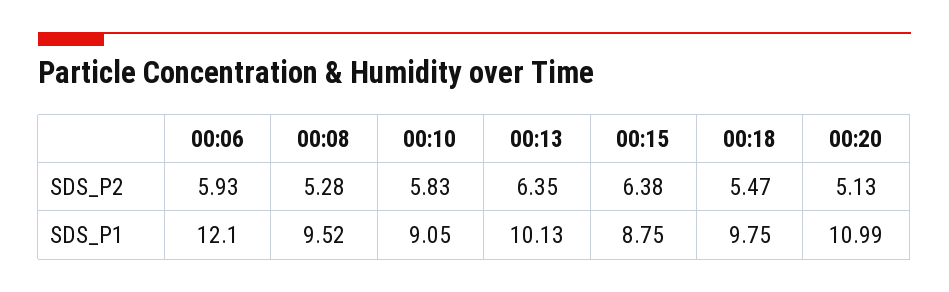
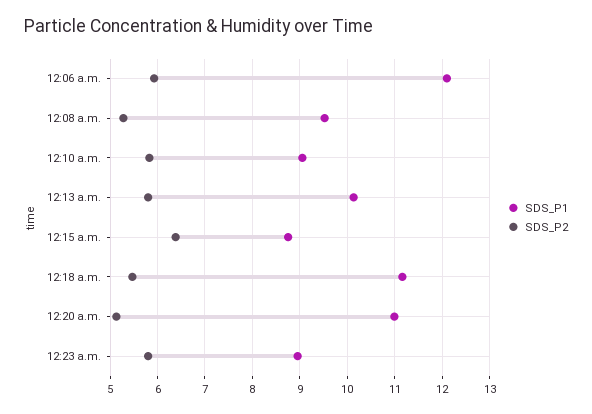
SDS_P2, 00:13: 6.35 -> 5.8
SDS_P1, 00:18: 9.75 -> 11.2
SDS_P1, 12:23 a.m.: none -> 9
SDS_P2, 12:23 a.m.: none -> 5.8

